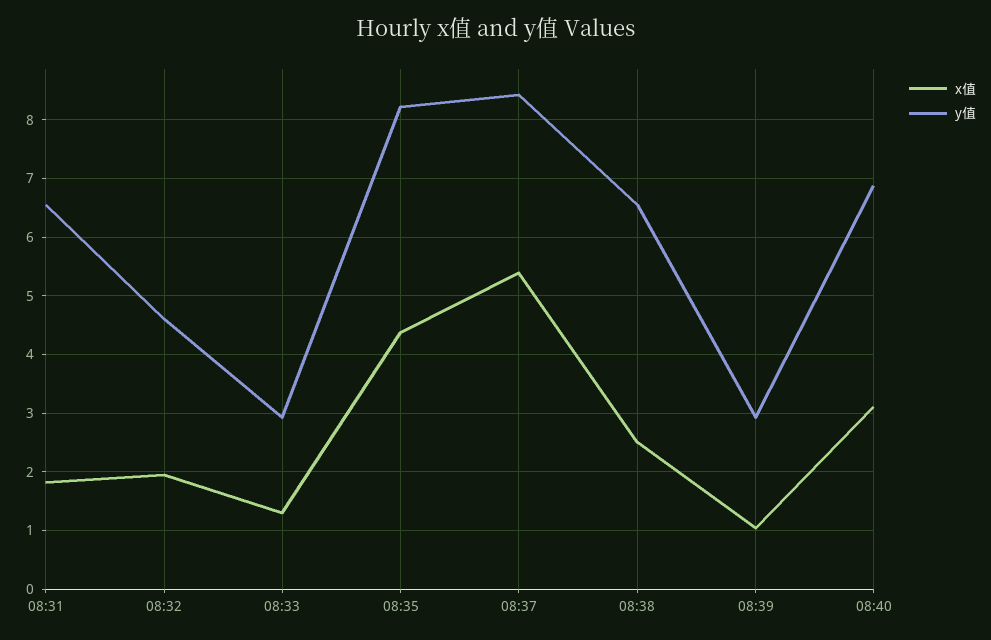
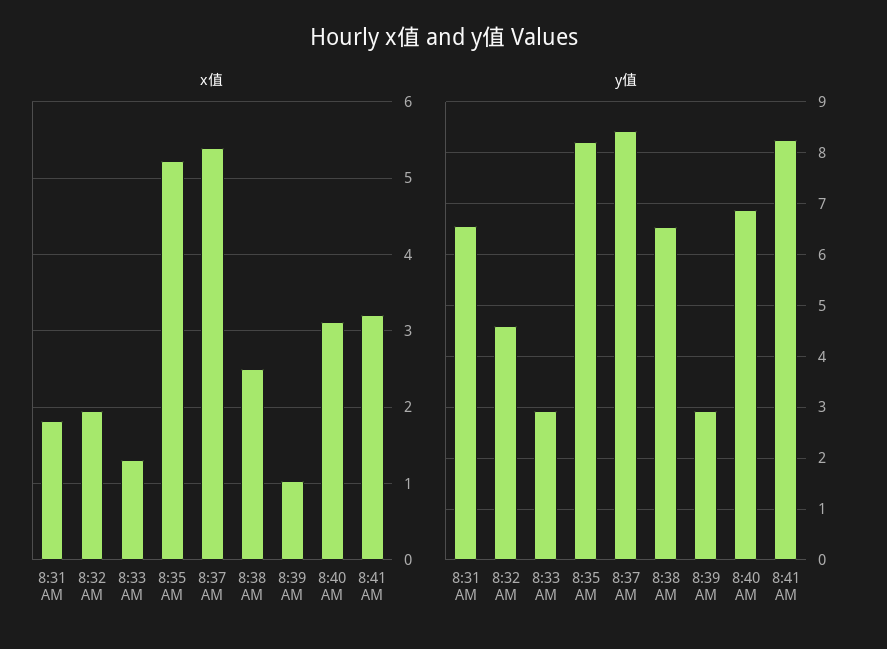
x值, 08:35: 4.4 -> 5.2
x值, 8:41 AM: none -> 3.2
y值, 8:41 AM: none -> 8.2

